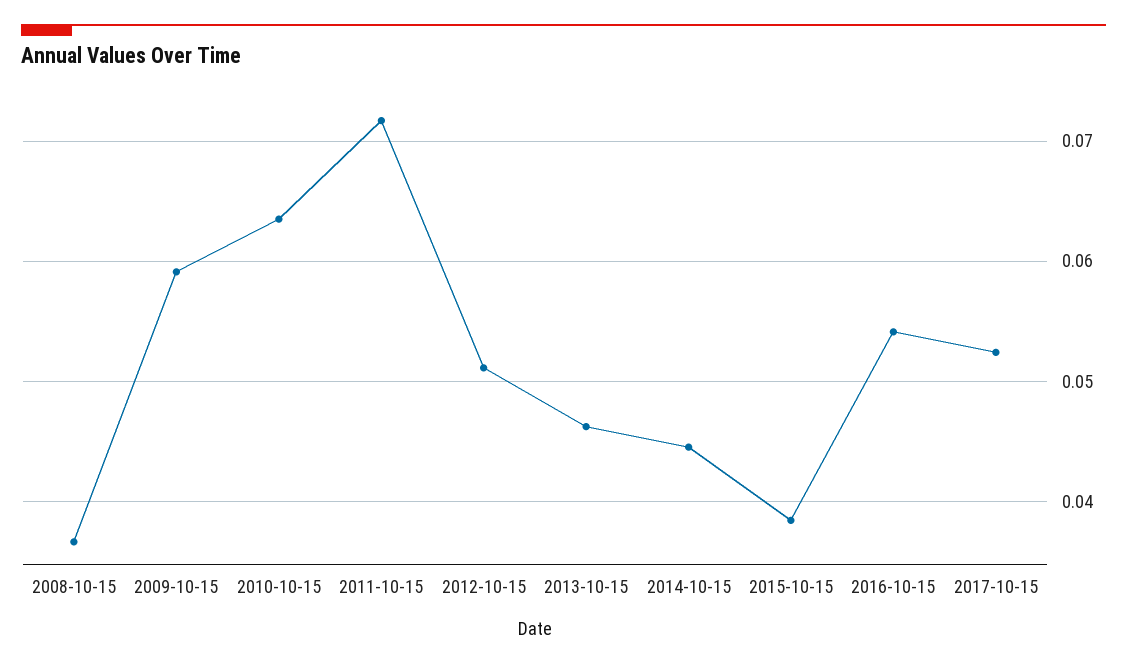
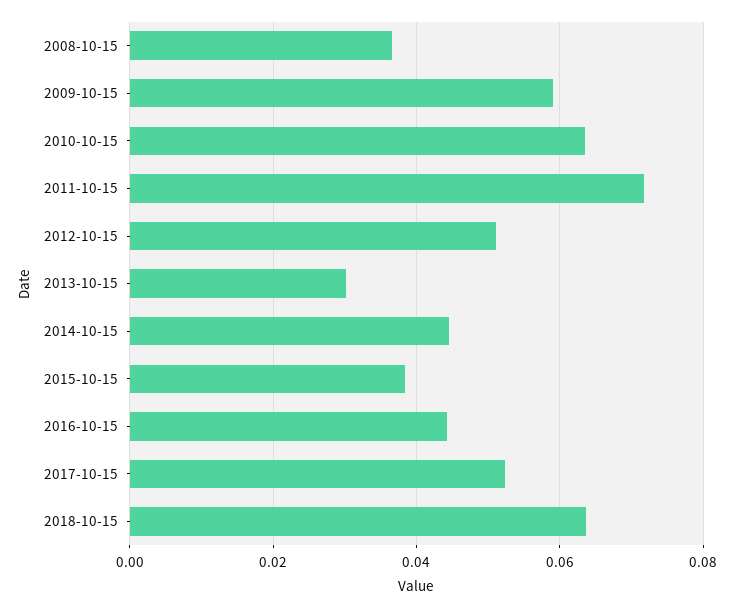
2013-10-15: 0.046 -> 0.03
2016-10-15: 0.054 -> 0.044
2018-10-15: none -> 0.064

